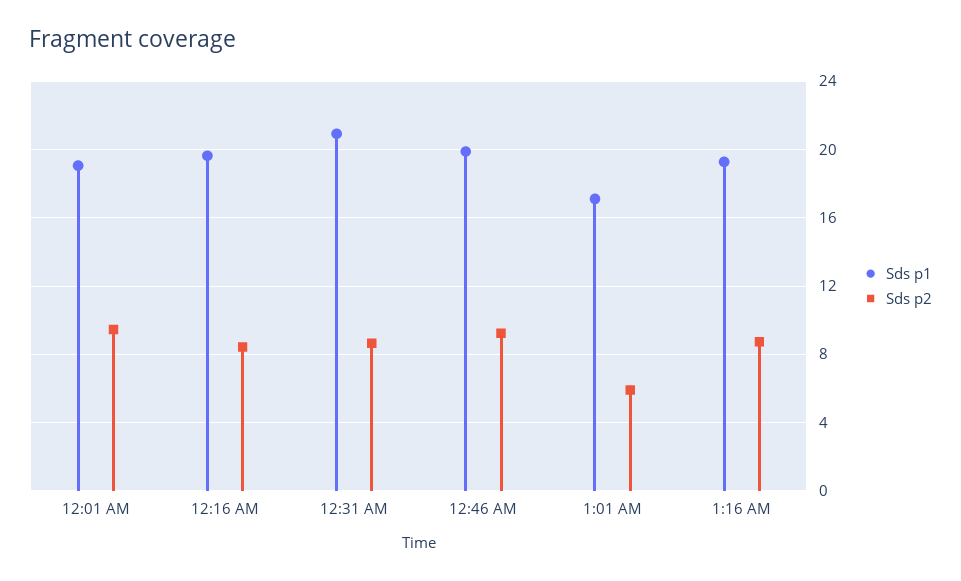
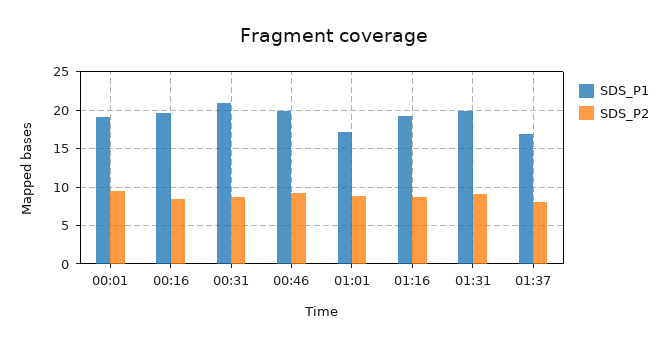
Sds p2, 1:01 AM: 6 -> 9
Sds p1, 01:31: none -> 20
Sds p2, 01:31: none -> 9
Sds p1, 01:37: none -> 17
Sds p2, 01:37: none -> 8

